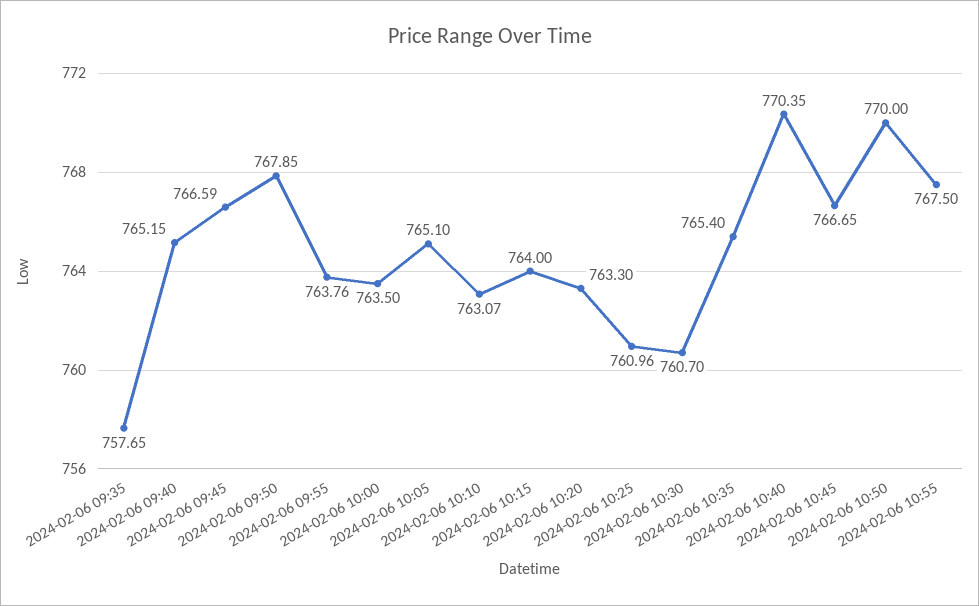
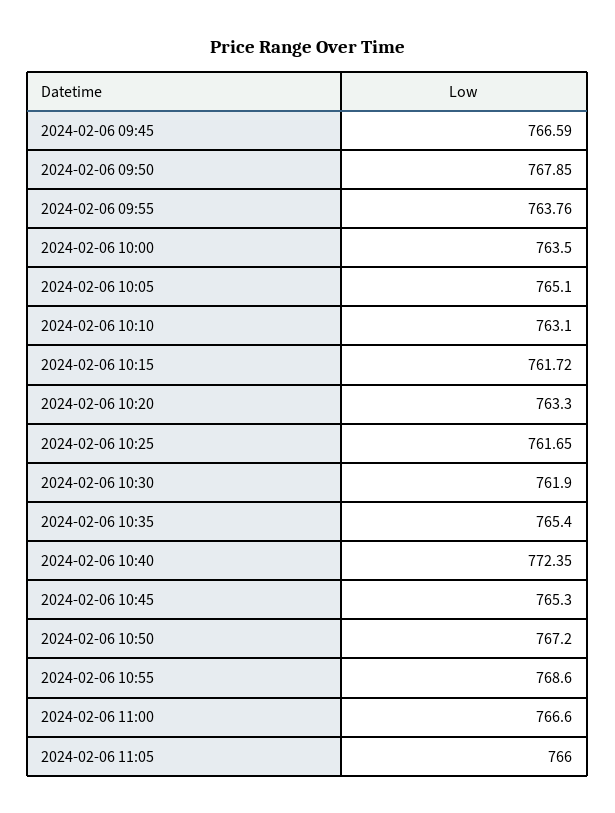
2024-02-06 09:35: 757.65 -> none
2024-02-06 09:40: 765.15 -> none
2024-02-06 10:10: 763.07 -> 763.1
2024-02-06 10:15: 764 -> 761.72
2024-02-06 10:25: 760.96 -> 761.65
2024-02-06 10:30: 760.7 -> 761.9
2024-02-06 10:40: 770.35 -> 772.35
2024-02-06 10:45: 766.65 -> 765.3
2024-02-06 10:50: 770 -> 767.2
2024-02-06 10:55: 767.5 -> 768.6
2024-02-06 11:00: none -> 766.6
2024-02-06 11:05: none -> 766

